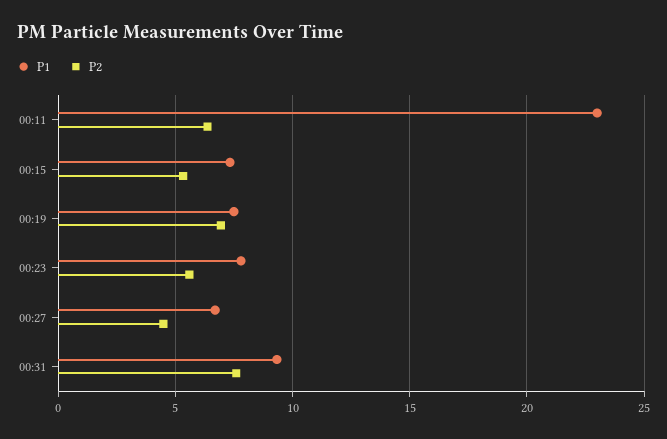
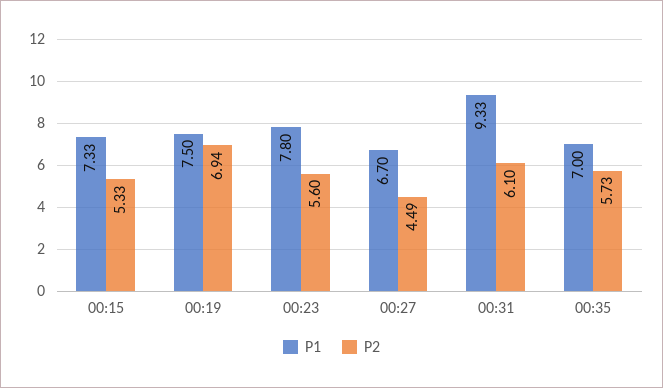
P1, 00:11: 23 -> none
P2, 00:11: 6.5 -> none
P2, 00:31: 7.5 -> 6.1
P1, 00:35: none -> 7
P2, 00:35: none -> 5.73

